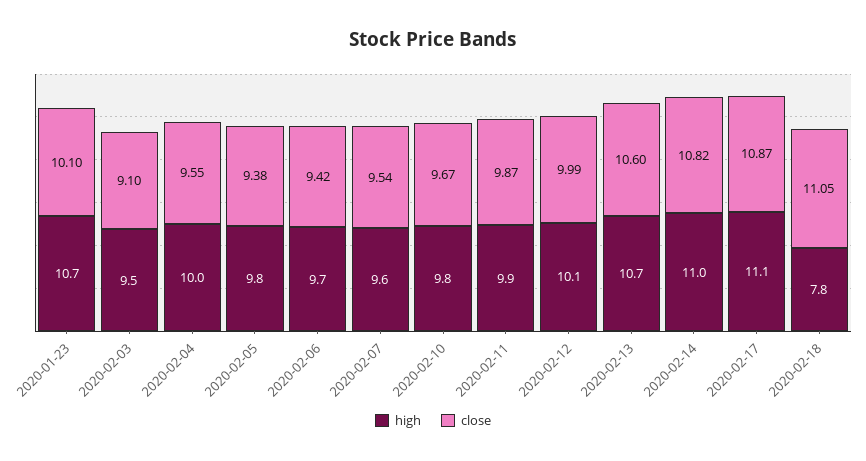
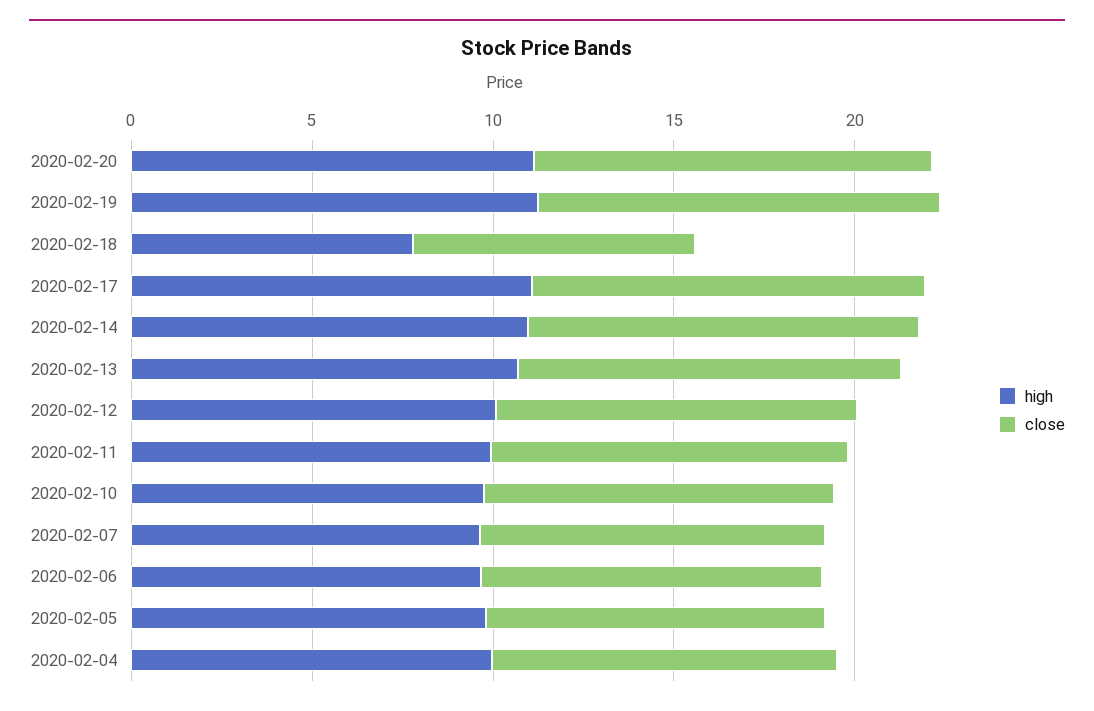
high, 2020-01-23: 10.7 -> none
close, 2020-01-23: 10.1 -> none
high, 2020-02-03: 9.5 -> none
close, 2020-02-03: 9.1 -> none
close, 2020-02-18: 11.05 -> 8
high, 2020-02-20: none -> 11
close, 2020-02-20: none -> 11
high, 2020-02-19: none -> 11
close, 2020-02-19: none -> 11

